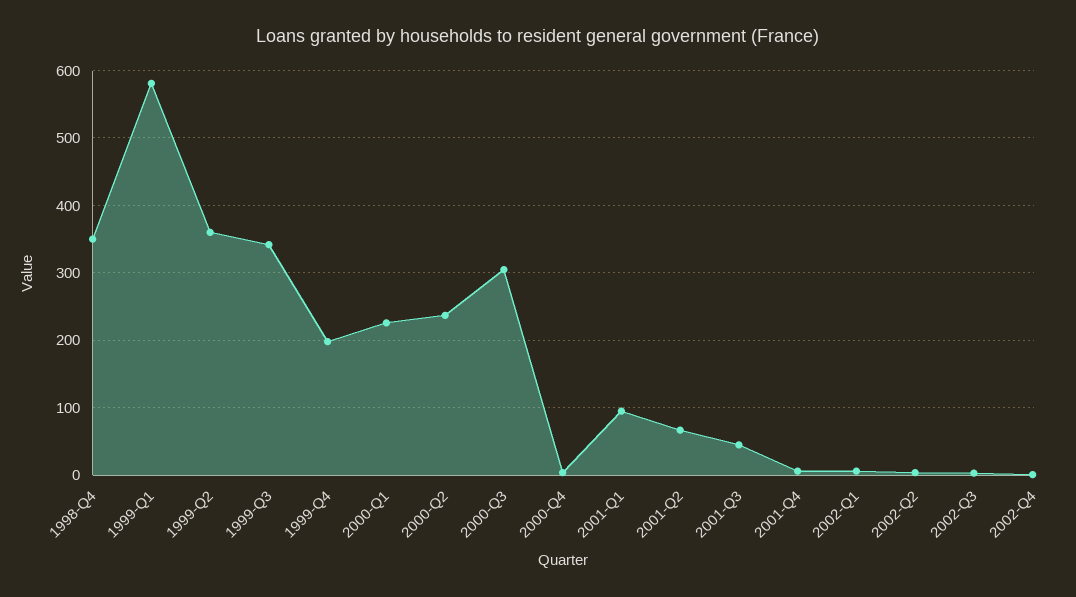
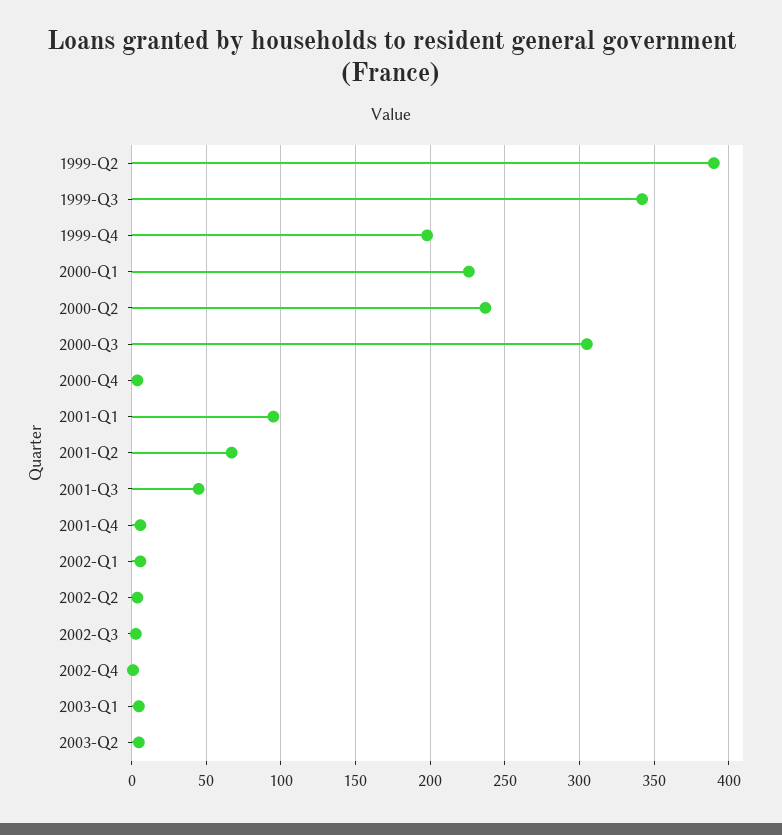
1998-Q4: 350 -> none
1999-Q1: 580 -> none
1999-Q2: 360 -> 390
2003-Q1: none -> 5
2003-Q2: none -> 5

